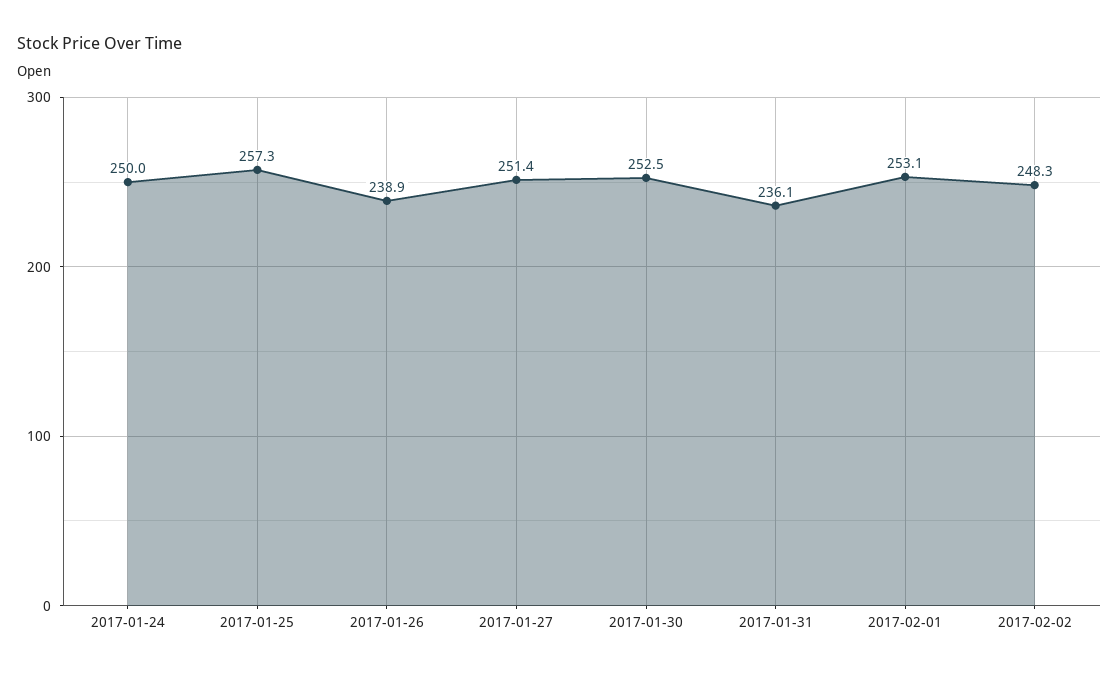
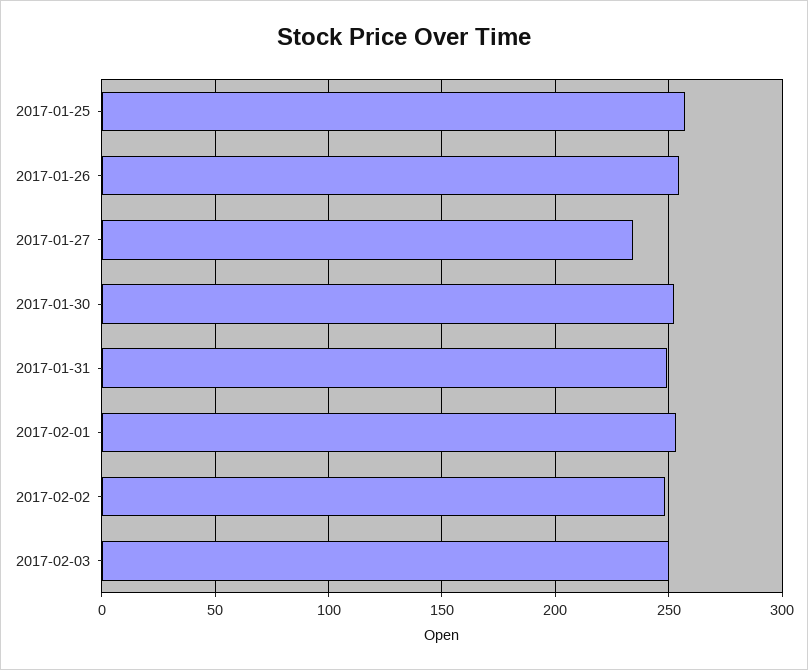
2017-01-24: 250 -> none
2017-01-26: 238.9 -> 255
2017-01-27: 251.4 -> 235
2017-01-31: 236.1 -> 250
2017-02-03: none -> 250

